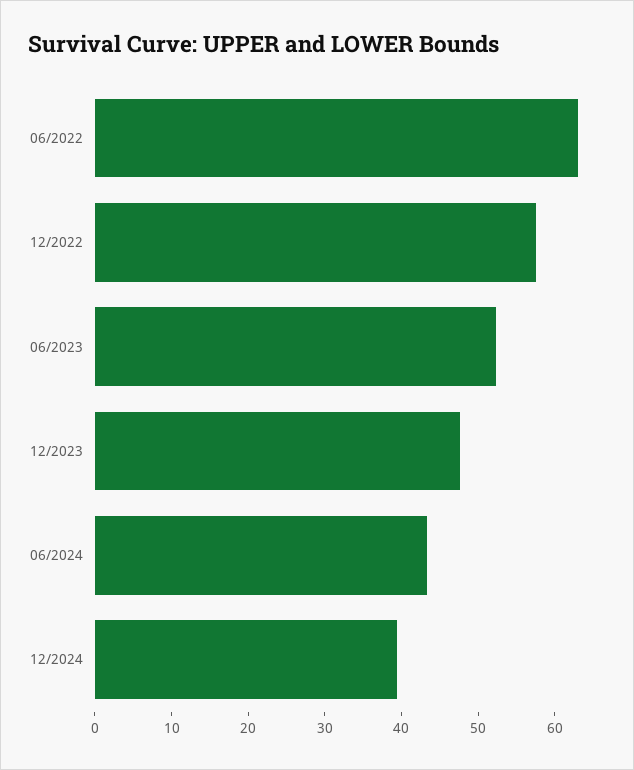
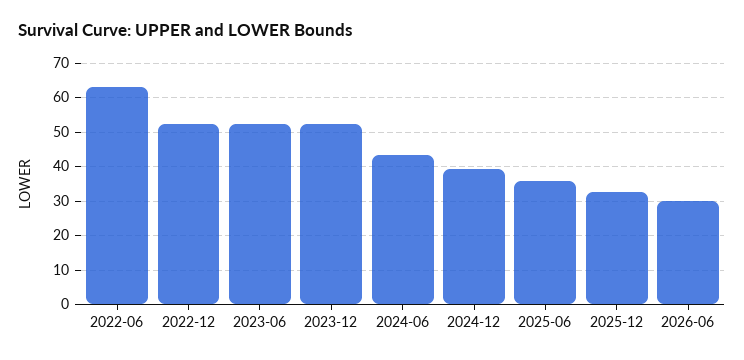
12/2022: 58 -> 52
12/2023: 48 -> 52
2025-06: none -> 36
2025-12: none -> 32
2026-06: none -> 30

